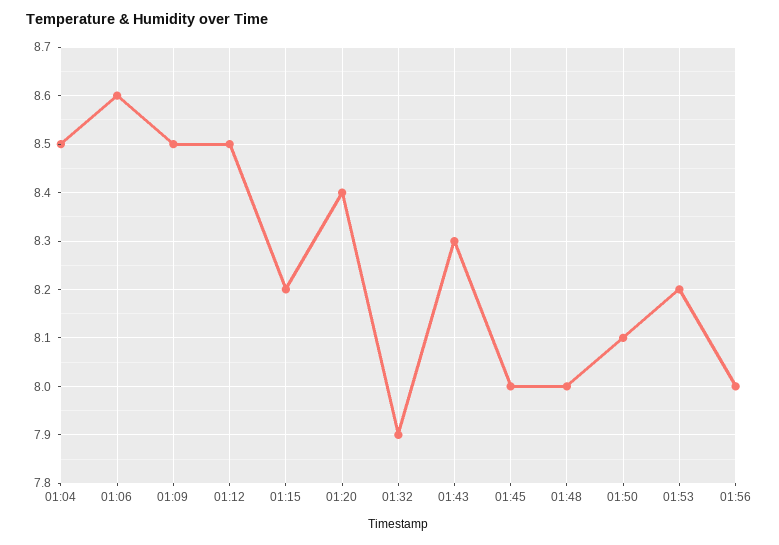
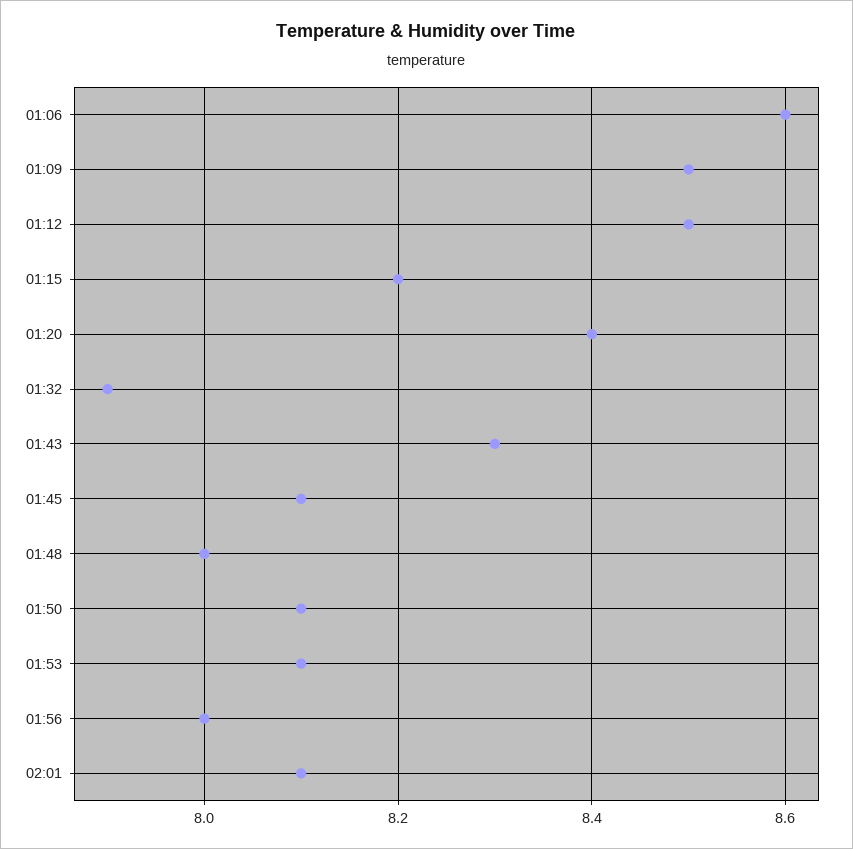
01:04: 8.5 -> none
01:45: 8 -> 8.1
01:53: 8.2 -> 8.1
02:01: none -> 8.1

